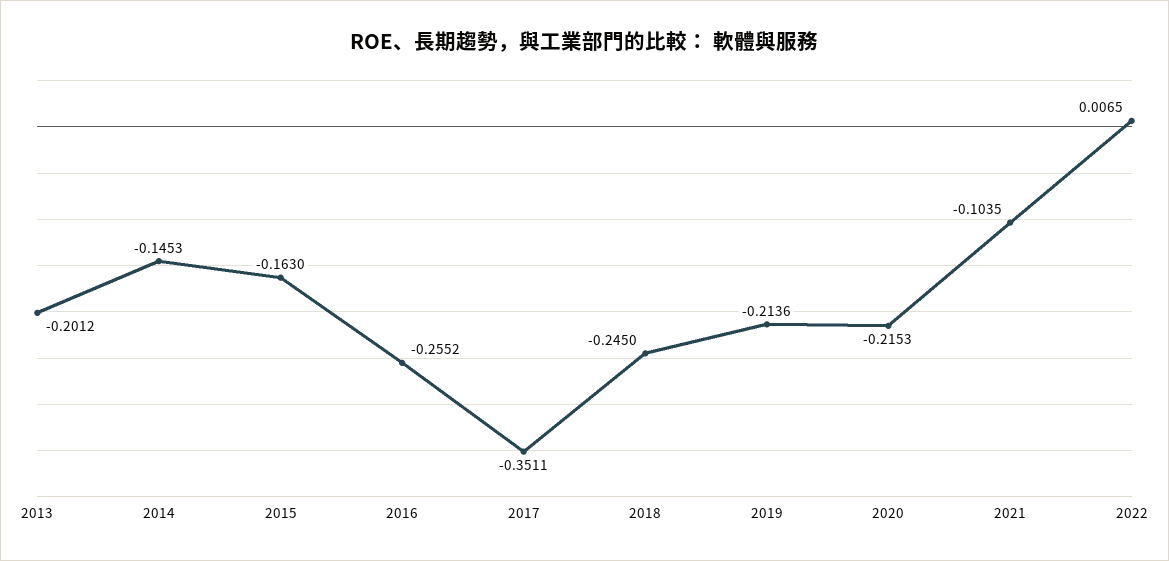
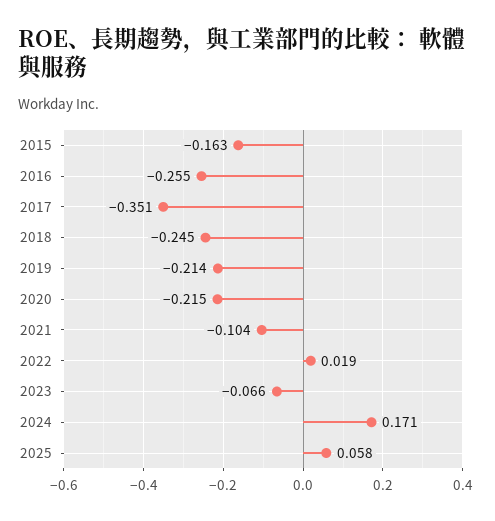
2013: -0.2012 -> none
2014: -0.1453 -> none
2022: 0.0065 -> 0.019
2023: none -> -0.066
2024: none -> 0.171
2025: none -> 0.058

